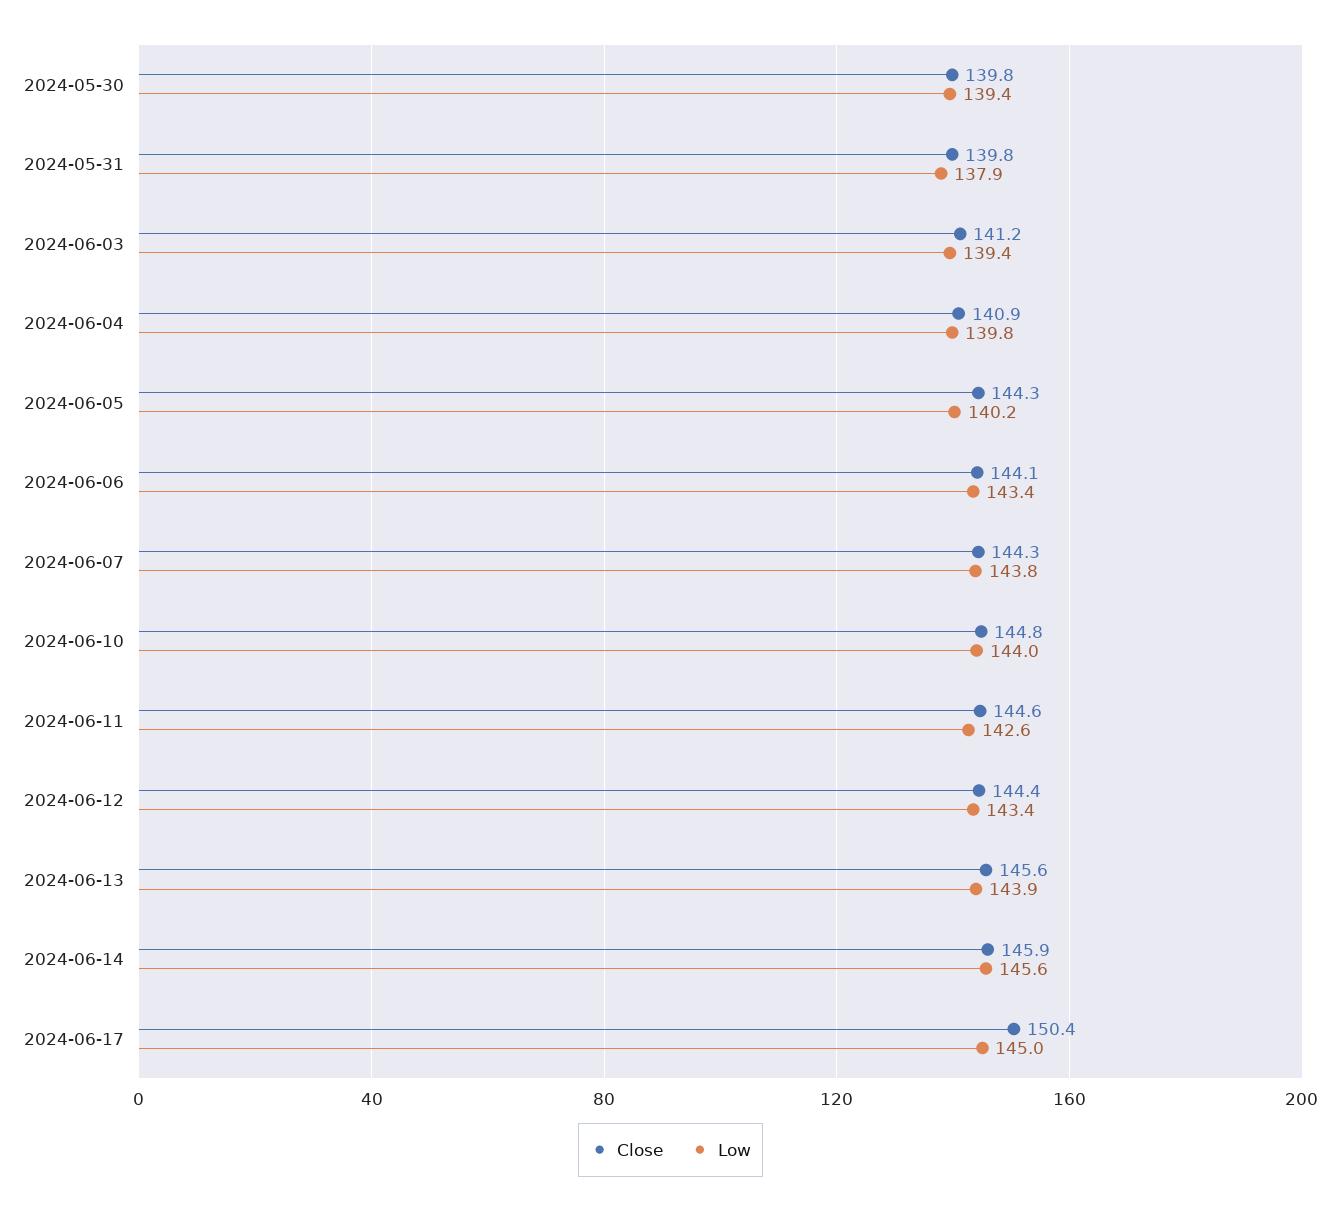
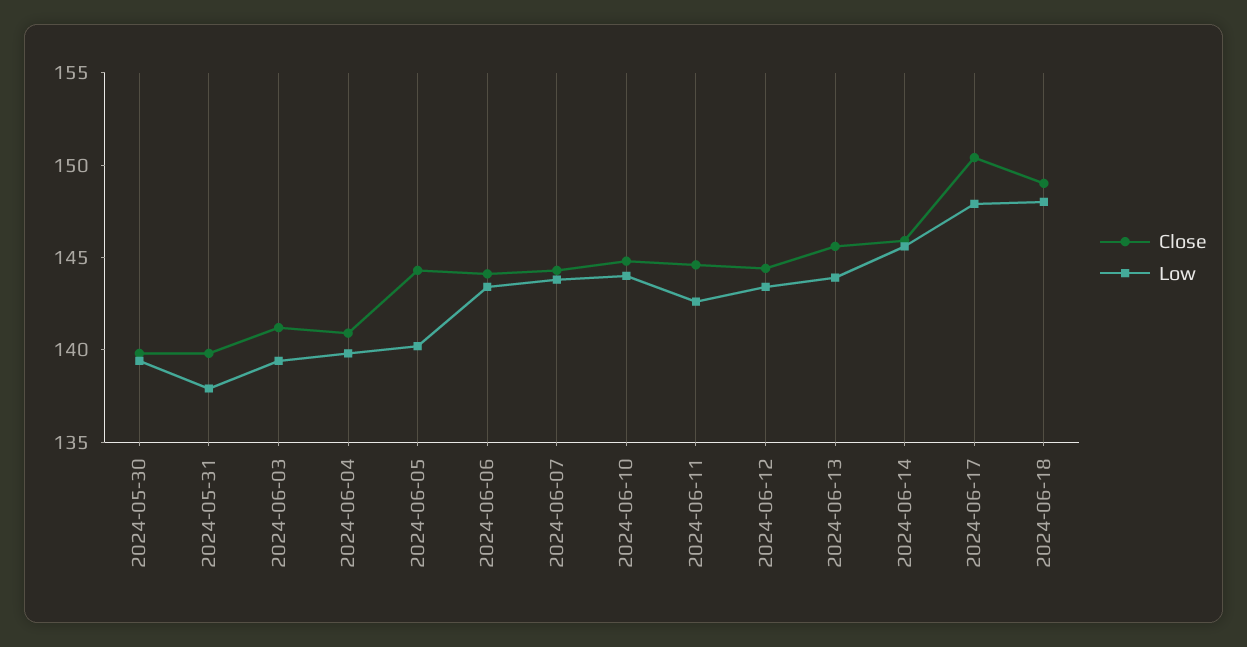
Low, 2024-06-17: 145 -> 148
Close, 2024-06-18: none -> 149
Low, 2024-06-18: none -> 148

